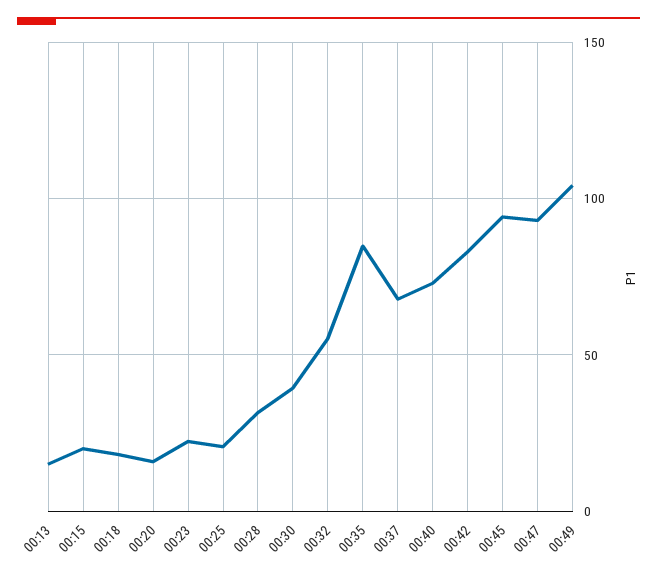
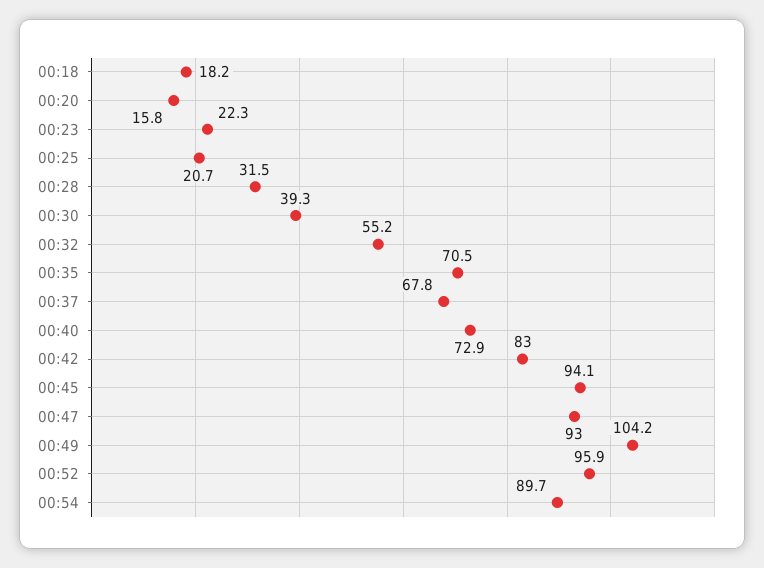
00:13: 15 -> none
00:15: 20 -> none
00:35: 85 -> 70.5
00:52: none -> 95.9
00:54: none -> 89.7

